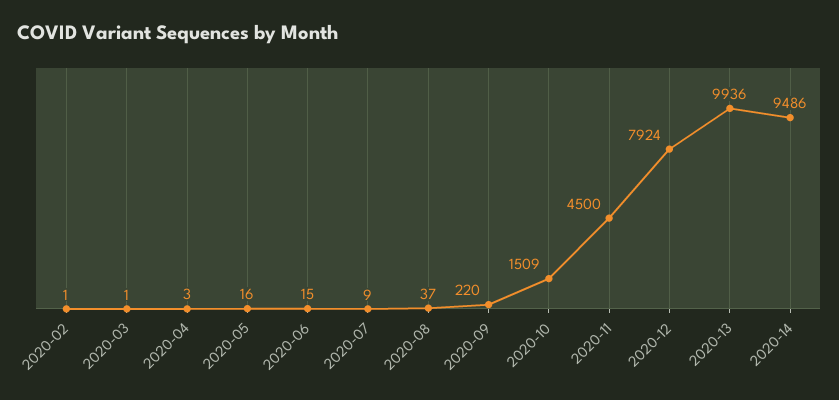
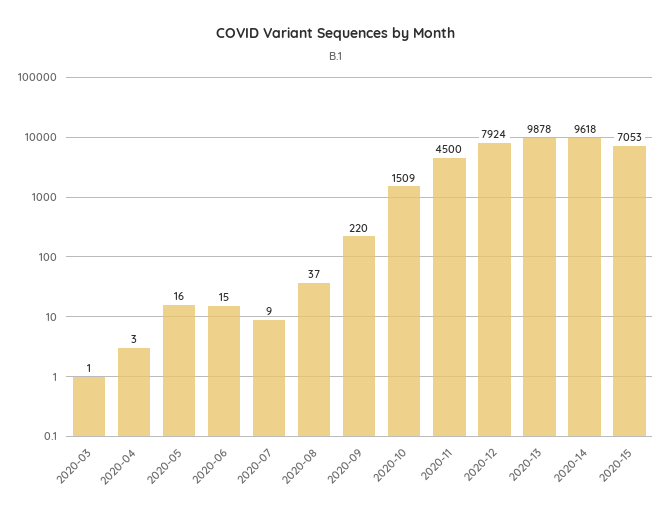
2020-02: 1 -> none
2020-13: 9936 -> 9878
2020-14: 9486 -> 9618
2020-15: none -> 7053

